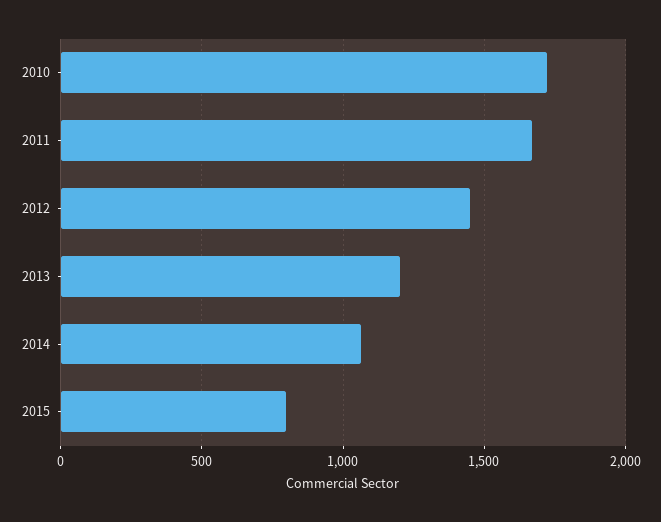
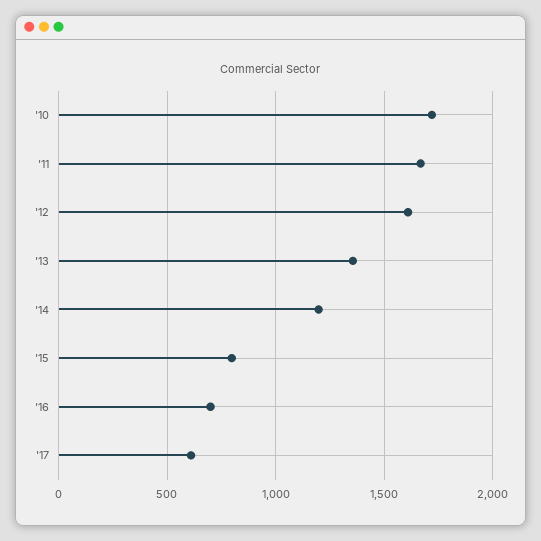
2012: 1450 -> 1600
2013: 1200 -> 1350
2014: 1050 -> 1200
'16: none -> 700
'17: none -> 600

